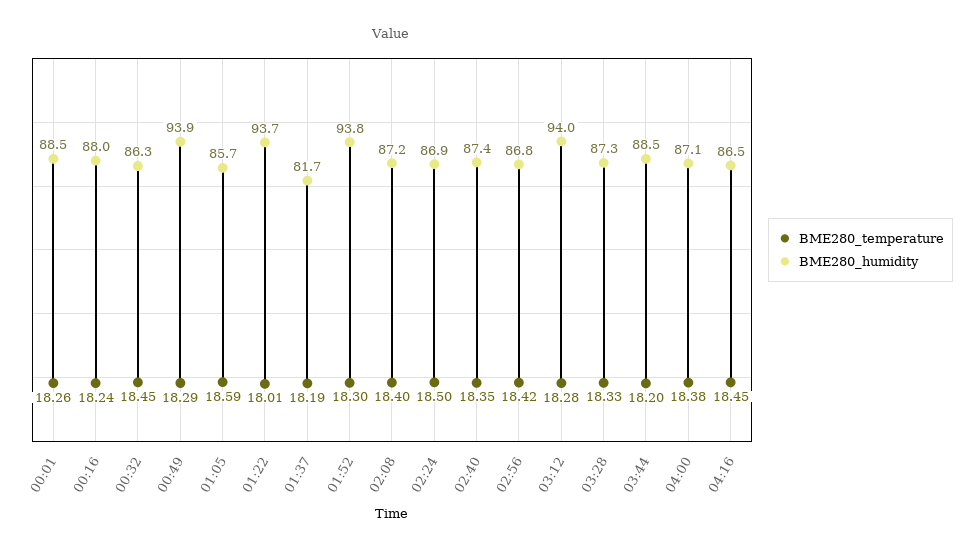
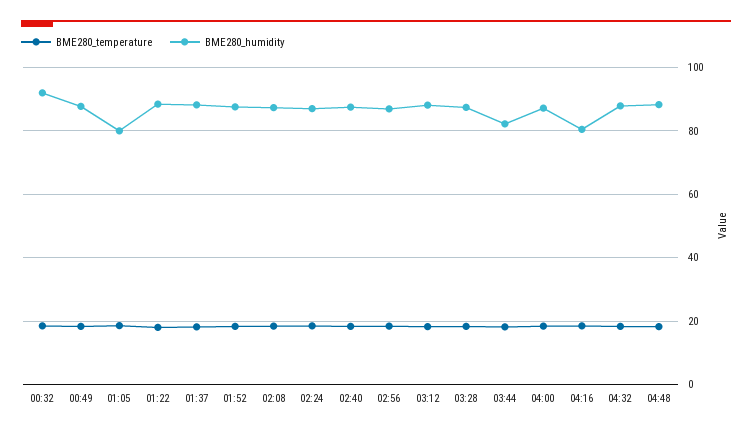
BME280_temperature, 00:01: 18.26 -> none
BME280_humidity, 00:01: 88.5 -> none
BME280_temperature, 00:16: 18.24 -> none
BME280_humidity, 00:16: 88 -> none
BME280_humidity, 00:32: 86.3 -> 92
BME280_humidity, 00:49: 93.9 -> 88
BME280_humidity, 01:05: 85.7 -> 80
BME280_humidity, 01:22: 93.7 -> 88
BME280_humidity, 01:37: 81.7 -> 88
BME280_humidity, 01:52: 93.8 -> 88
BME280_humidity, 03:12: 94 -> 88
BME280_humidity, 03:44: 88.5 -> 82
BME280_humidity, 04:16: 86.5 -> 80
BME280_temperature, 04:32: none -> 18
BME280_humidity, 04:32: none -> 88
BME280_temperature, 04:48: none -> 18
BME280_humidity, 04:48: none -> 88

